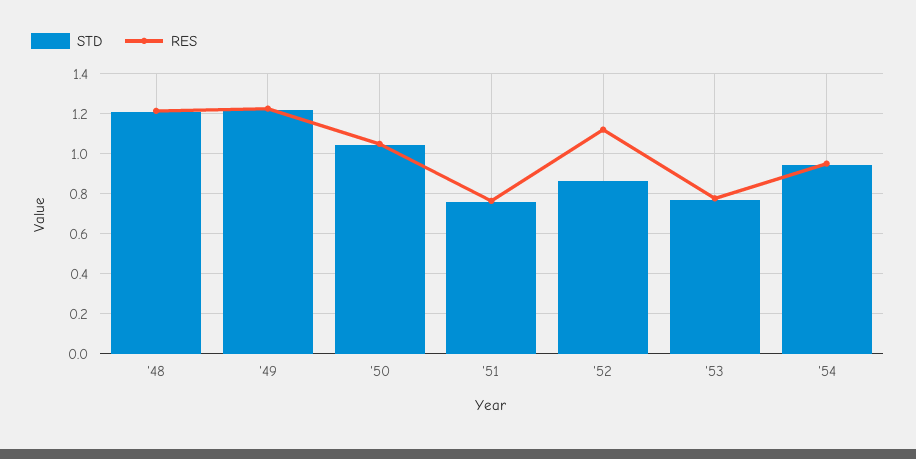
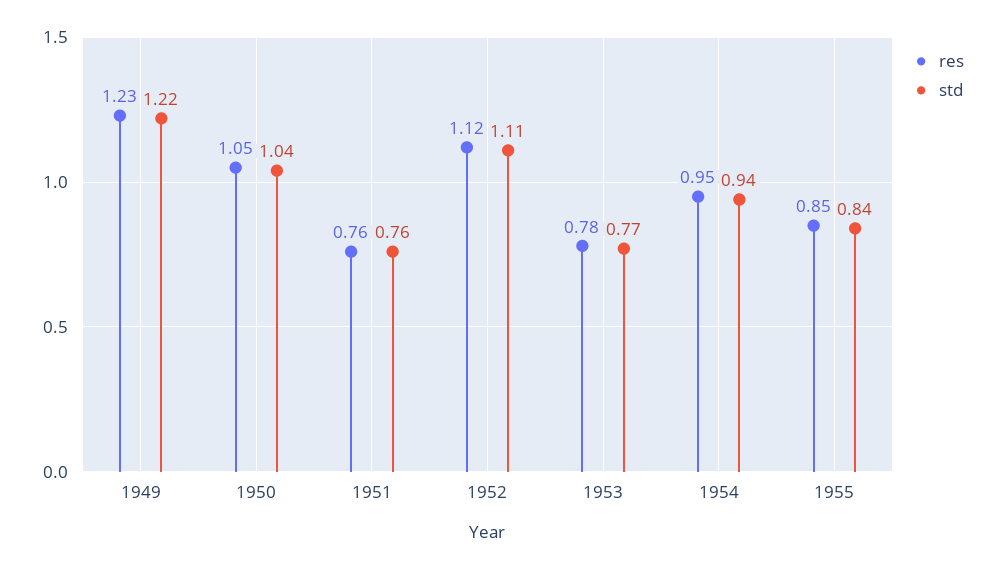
STD, '48: 1.2 -> none
RES, '48: 1.2 -> none
STD, '52: 0.85 -> 1.11
RES, 1955: none -> 0.85
STD, 1955: none -> 0.84

